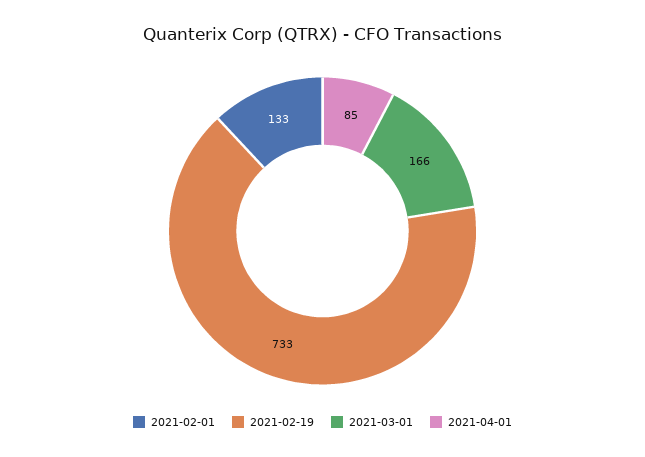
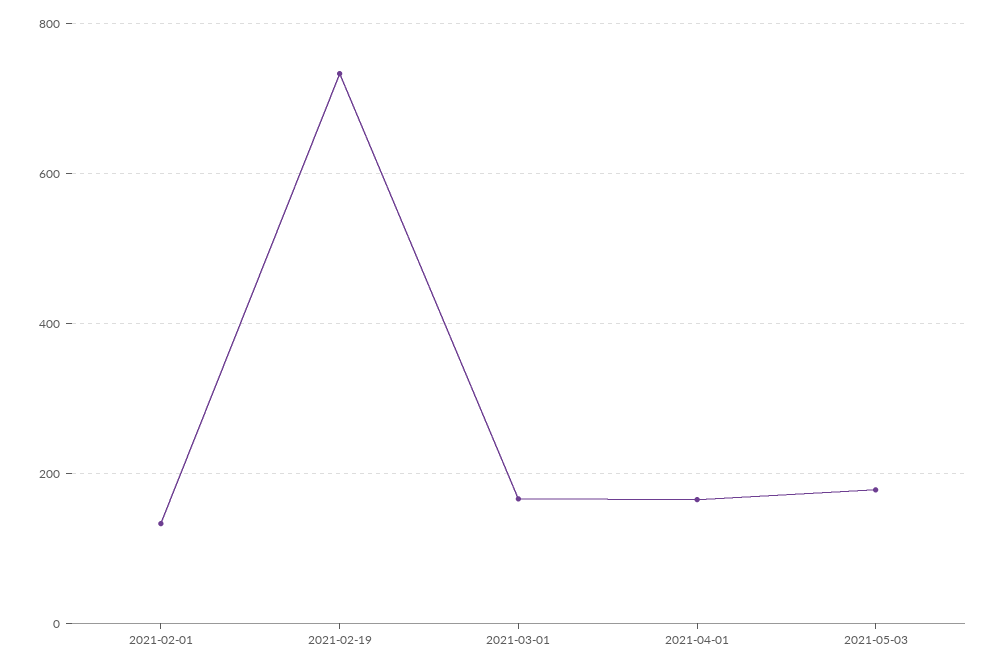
2021-04-01: 85 -> 160
2021-05-03: none -> 180

